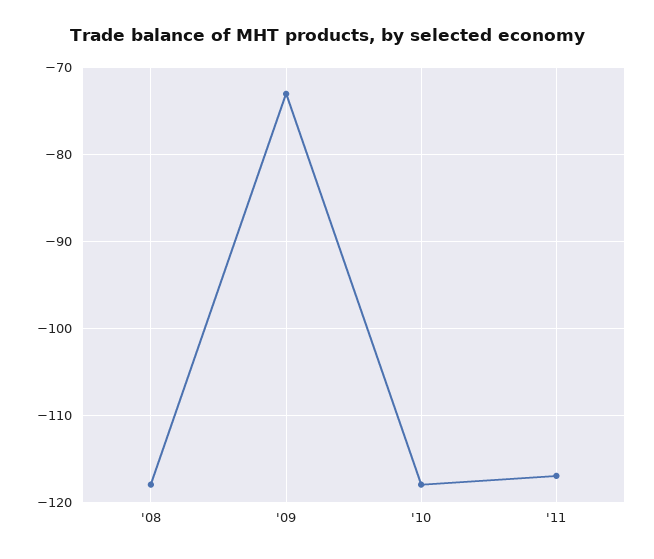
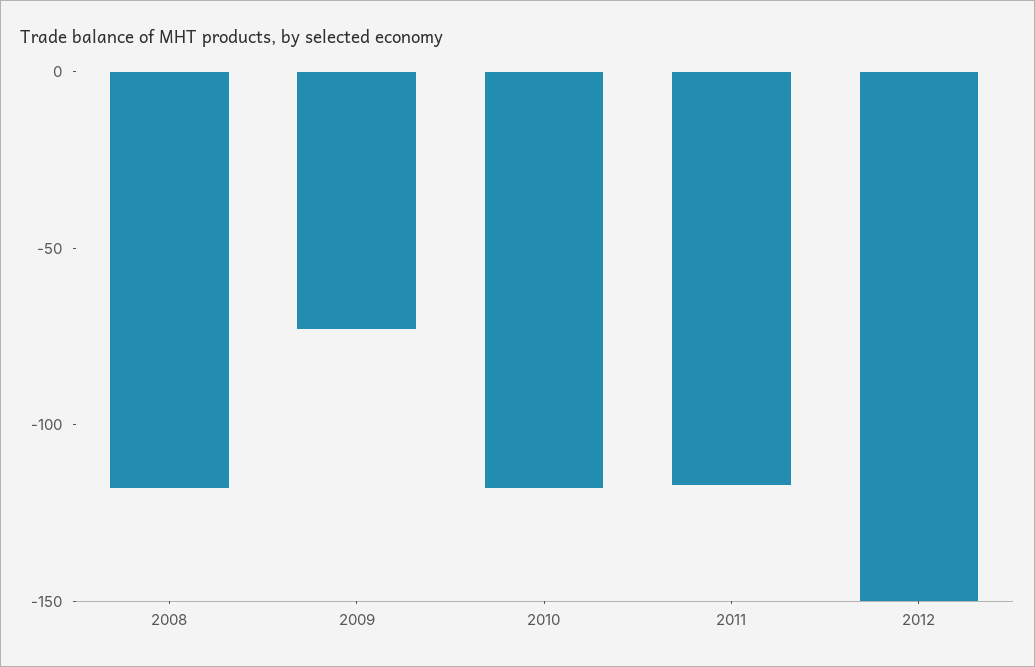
2012: none -> -150

